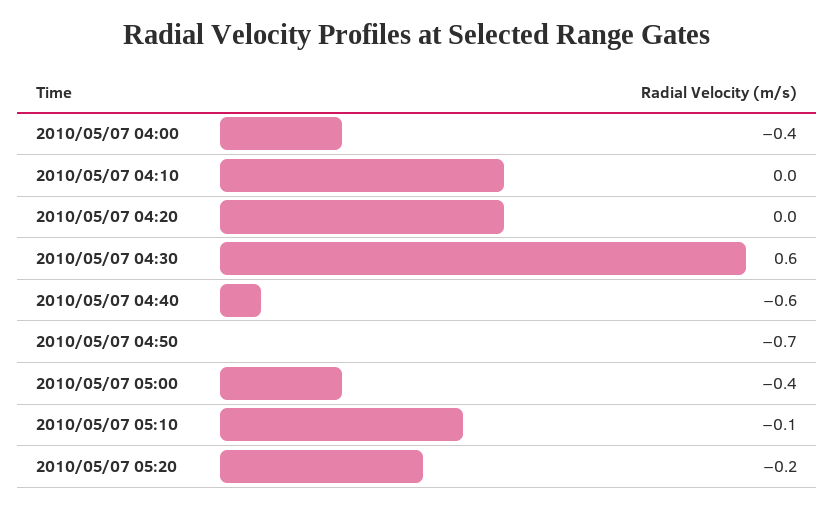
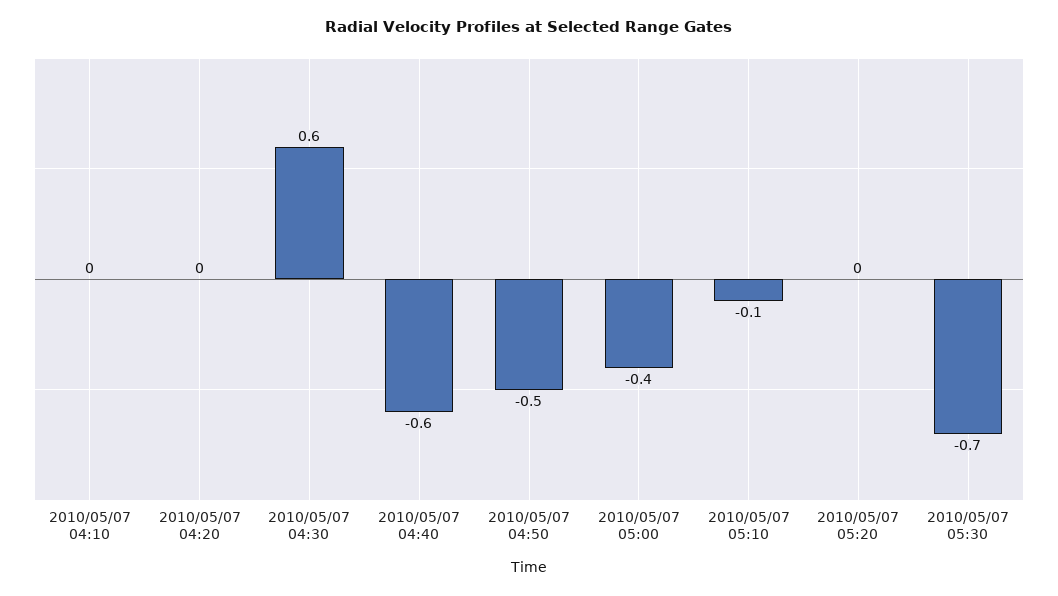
2010/05/07 04:00: -0.4 -> none
2010/05/07 04:50: -0.7 -> -0.5
2010/05/07 05:20: -0.2 -> 0
2010/05/07 05:30: none -> -0.7

